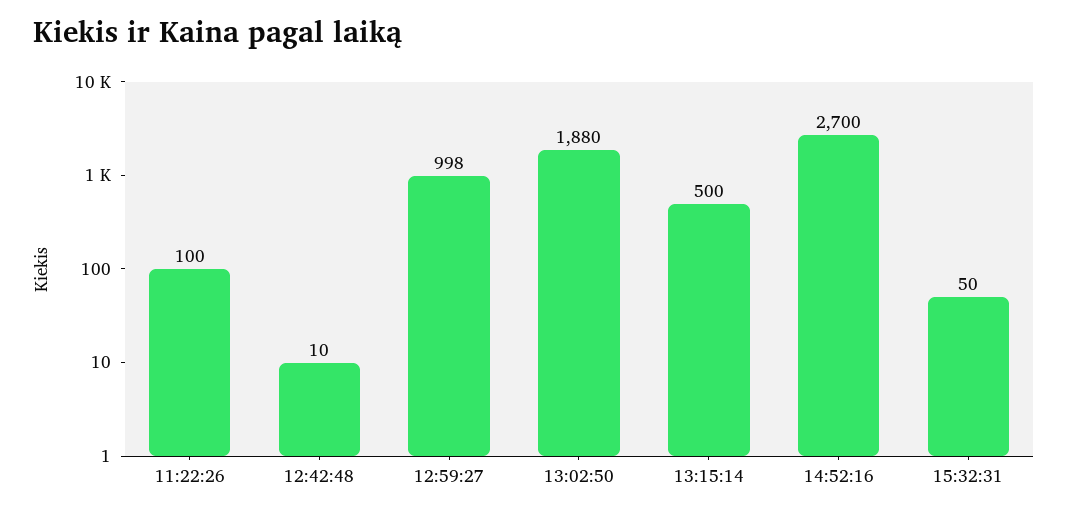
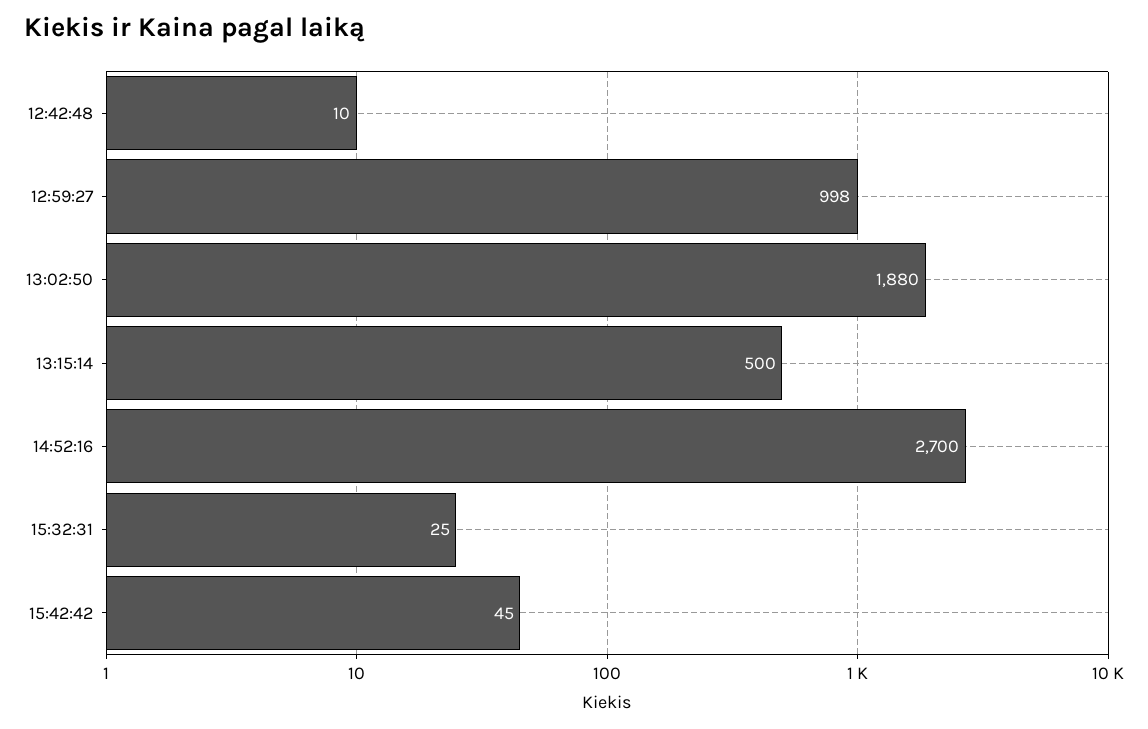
11:22:26: 100 -> none
15:32:31: 50 -> 25
15:42:42: none -> 45

